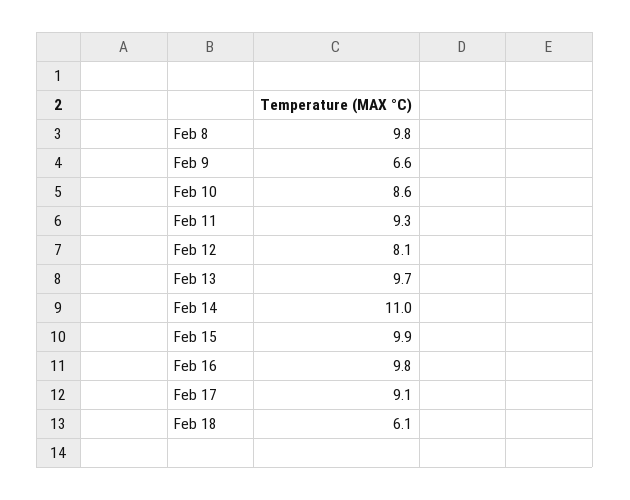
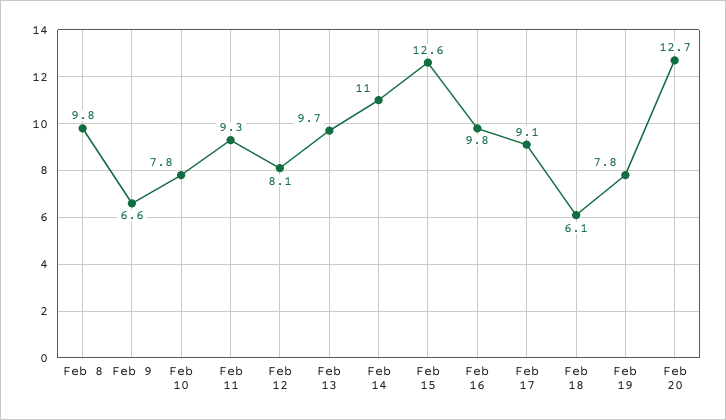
Feb 10: 8.6 -> 7.8
Feb 15: 9.9 -> 12.6
Feb 19: none -> 7.8
Feb 20: none -> 12.7

